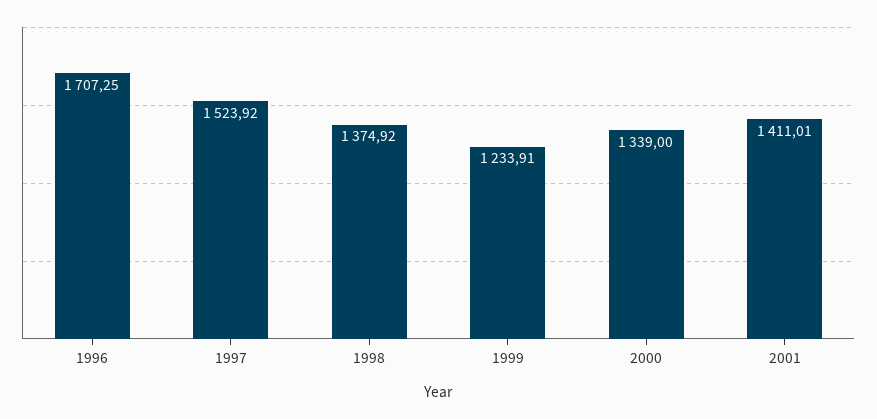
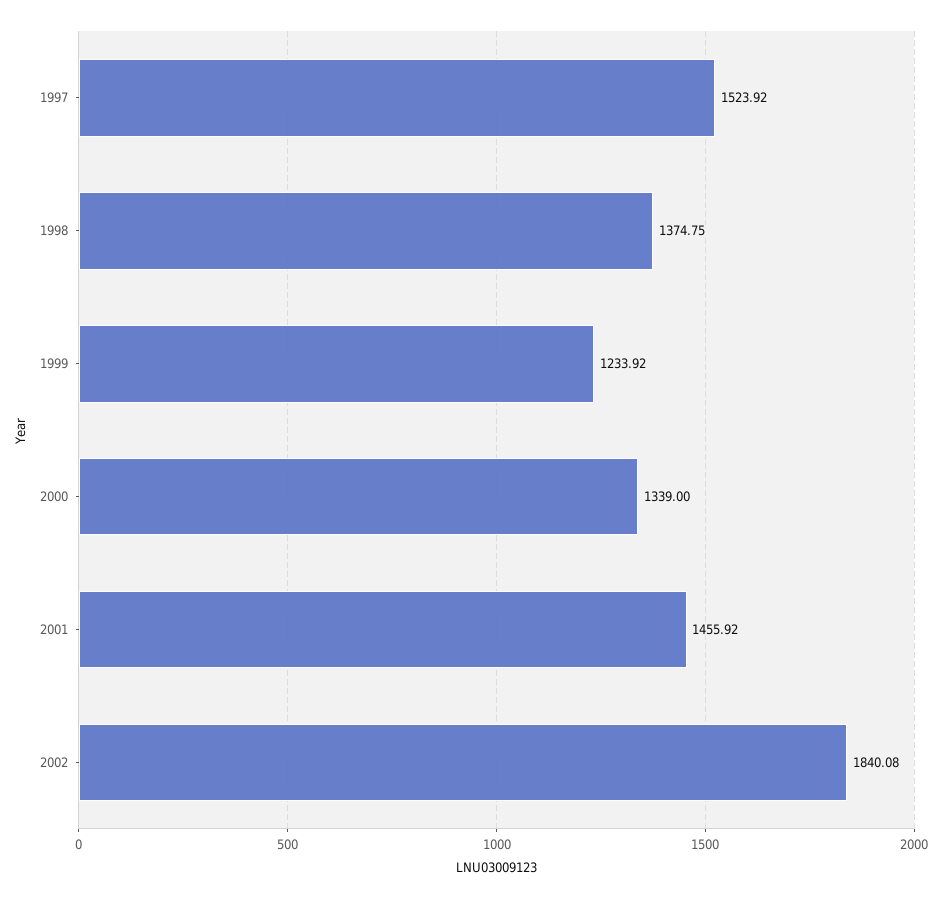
1996: 1707.25 -> none
1998: 1374.92 -> 1374.75
1999: 1233.91 -> 1233.92
2001: 1411.01 -> 1455.92
2002: none -> 1840.08

